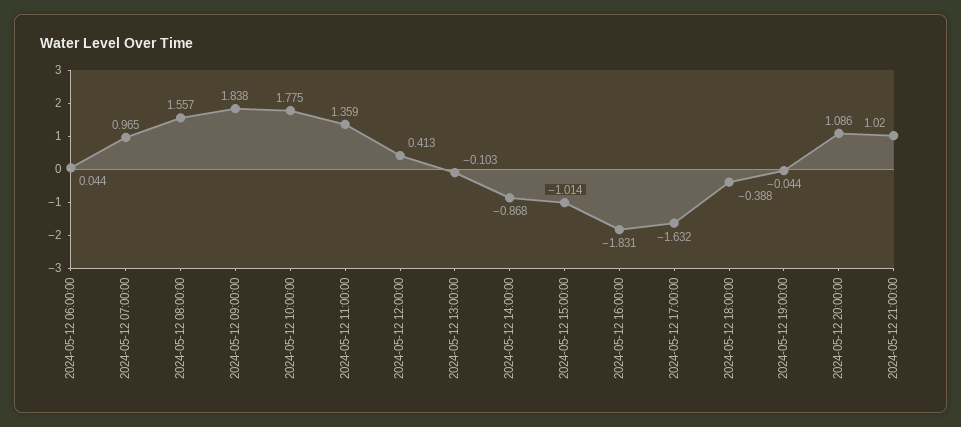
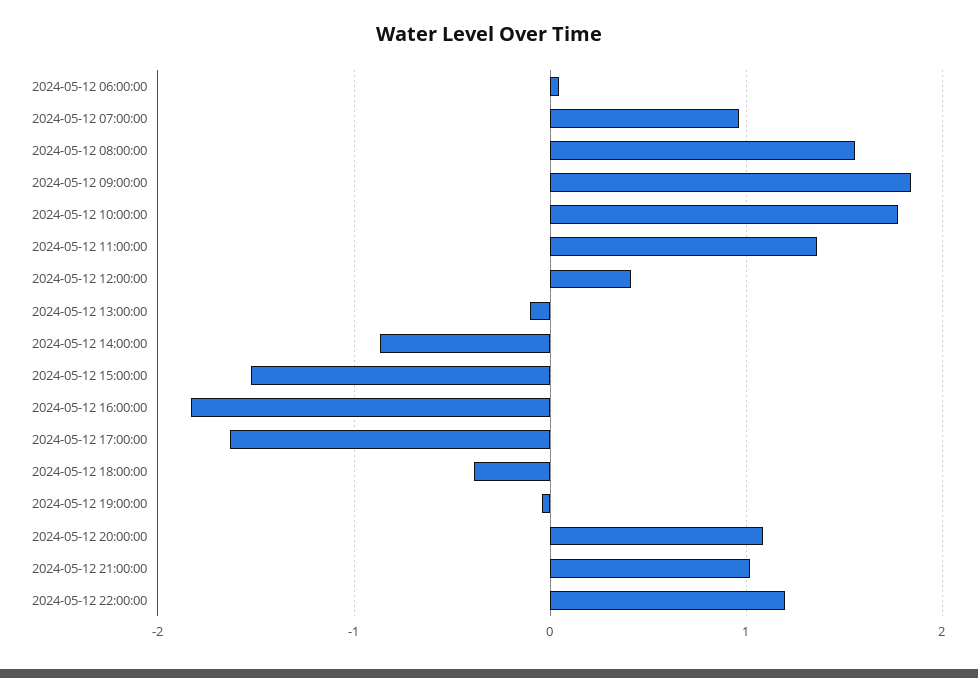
2024-05-12 15:00:00: -1.014 -> -1.5
2024-05-12 22:00:00: none -> 1.2

